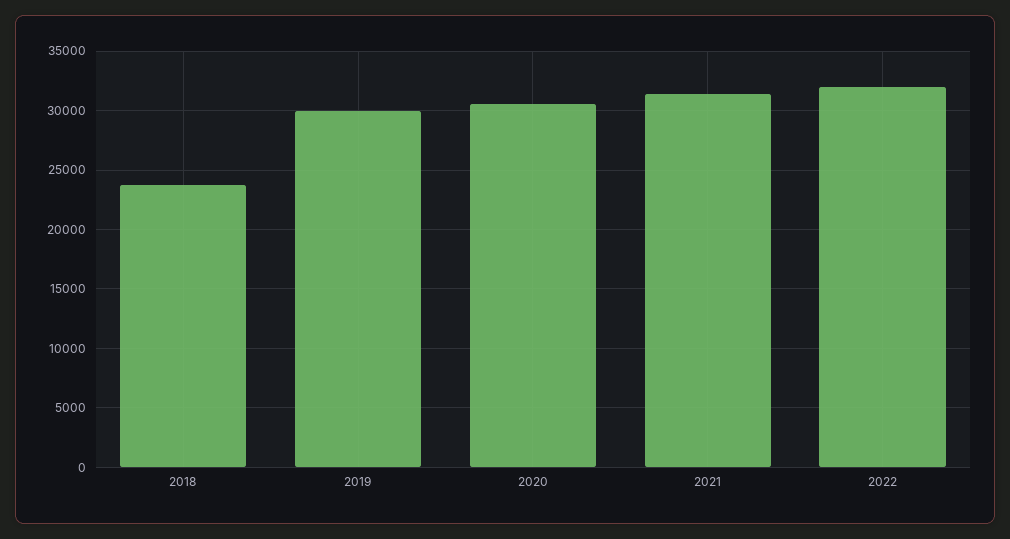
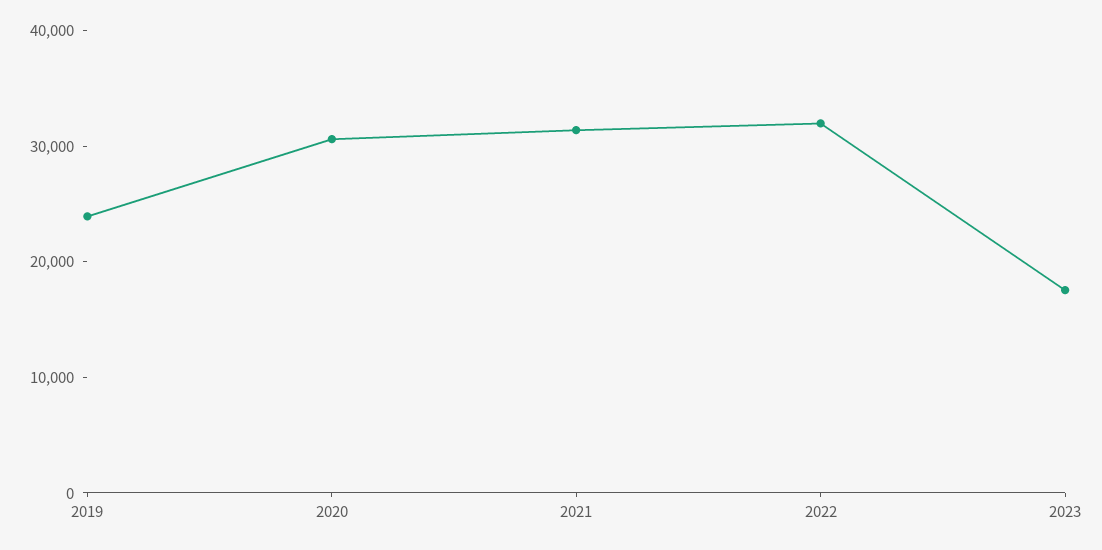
2018: 24000 -> none
2019: 30000 -> 24000
2023: none -> 18000

